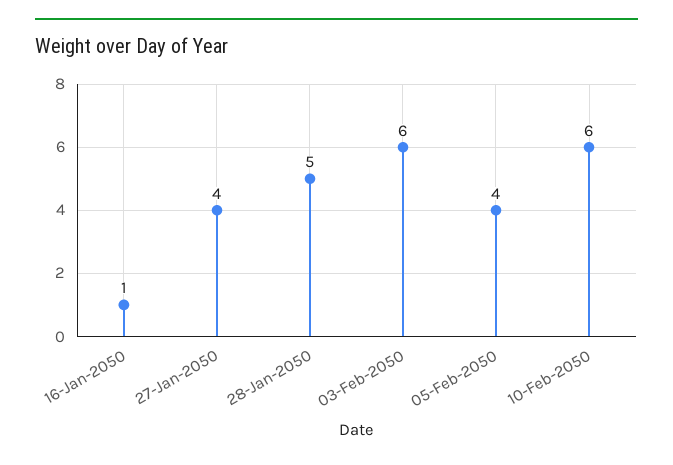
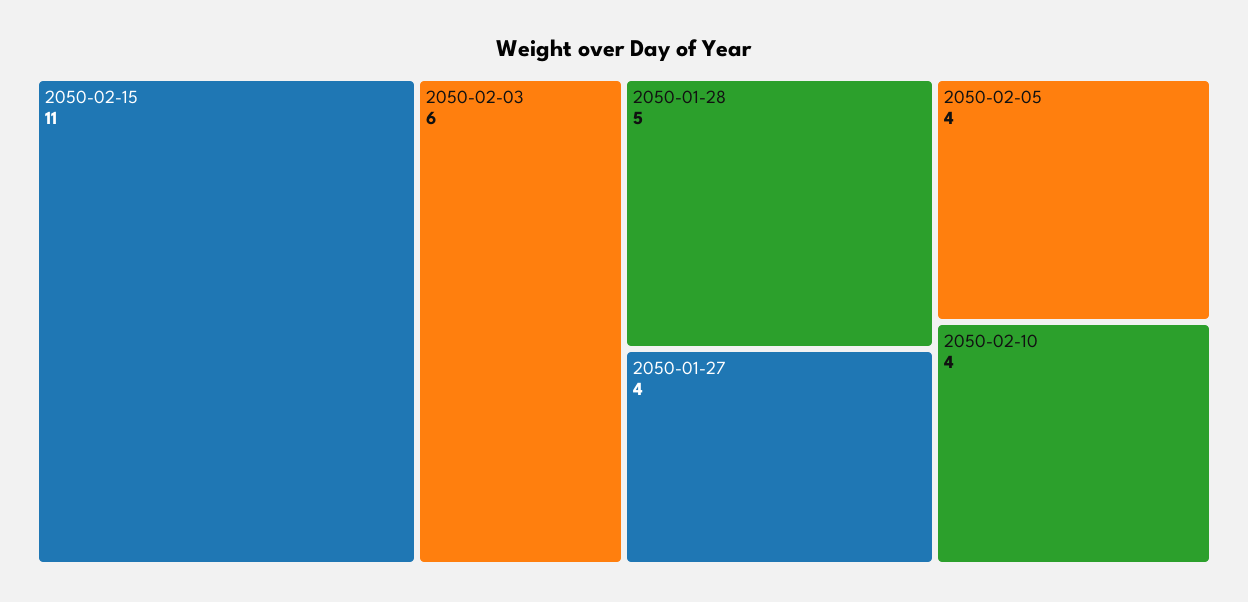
16-Jan-2050: 1 -> none
10-Feb-2050: 6 -> 4
2050-02-15: none -> 11

